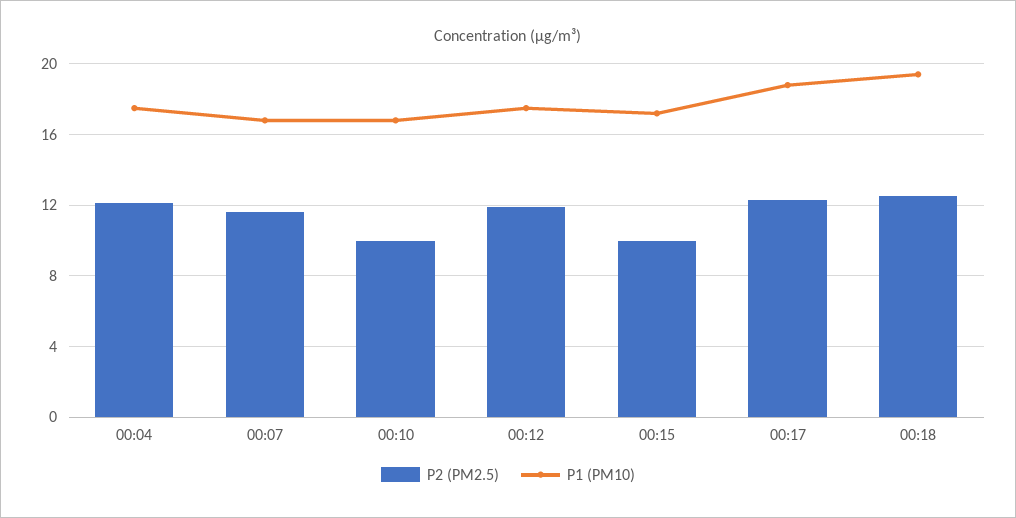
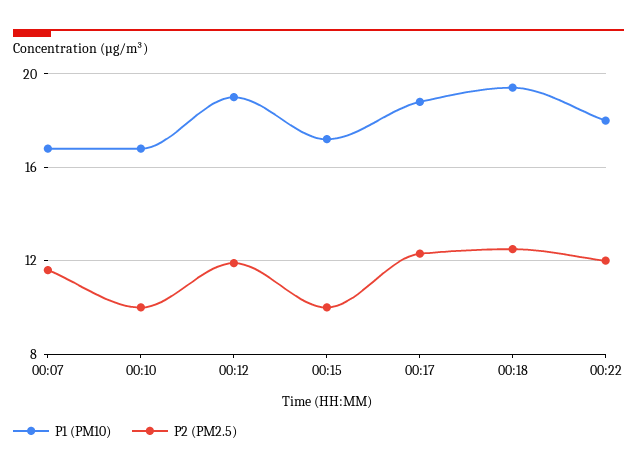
P2 (PM2.5), 00:04: 12 -> none
P1 (PM10), 00:04: 17.5 -> none
P1 (PM10), 00:12: 17.5 -> 19
P1 (PM10), 00:22: none -> 18
P2 (PM2.5), 00:22: none -> 12

